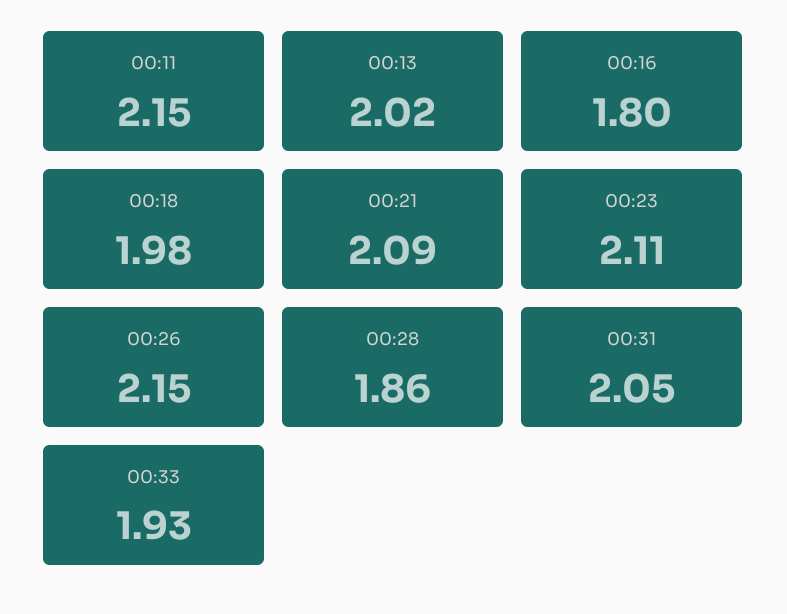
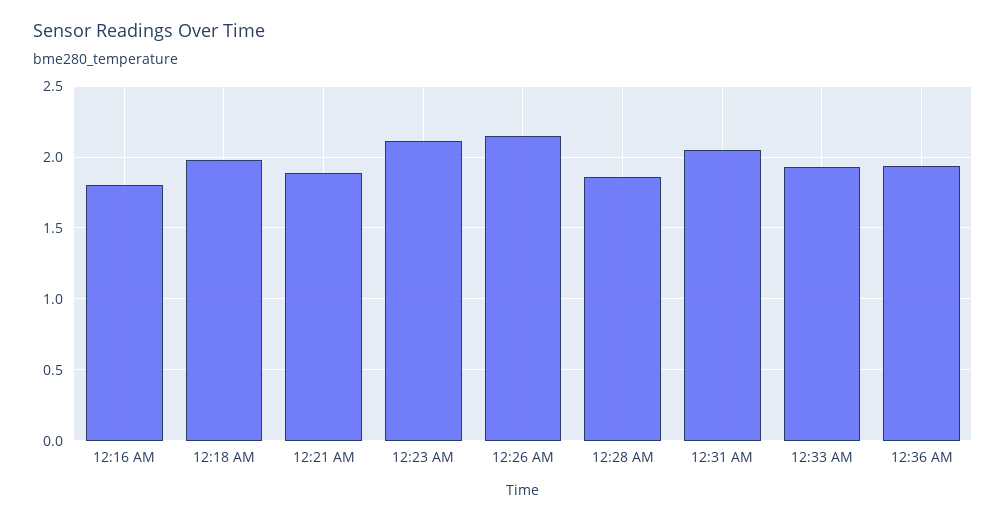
00:11: 2.15 -> none
00:13: 2.02 -> none
00:21: 2.09 -> 1.9
12:36 AM: none -> 1.95

